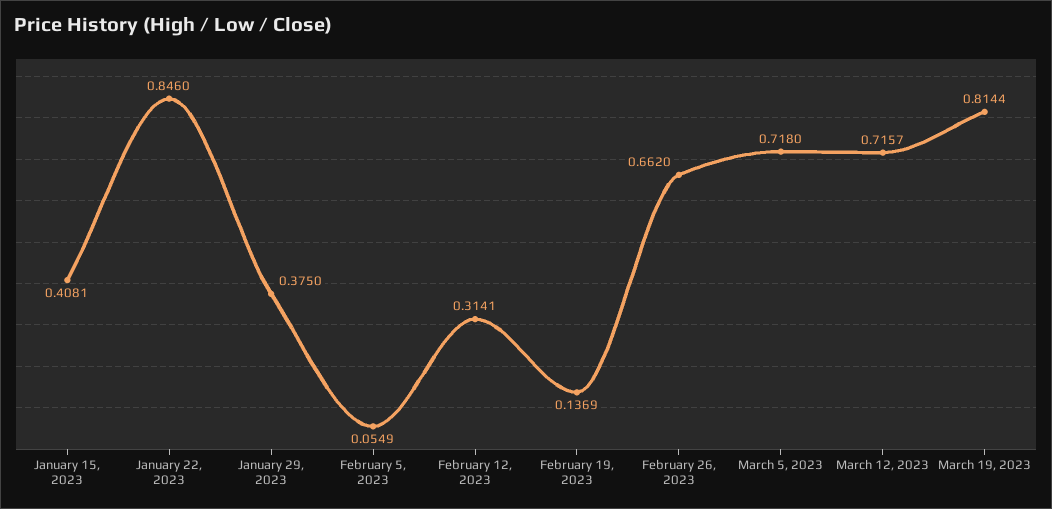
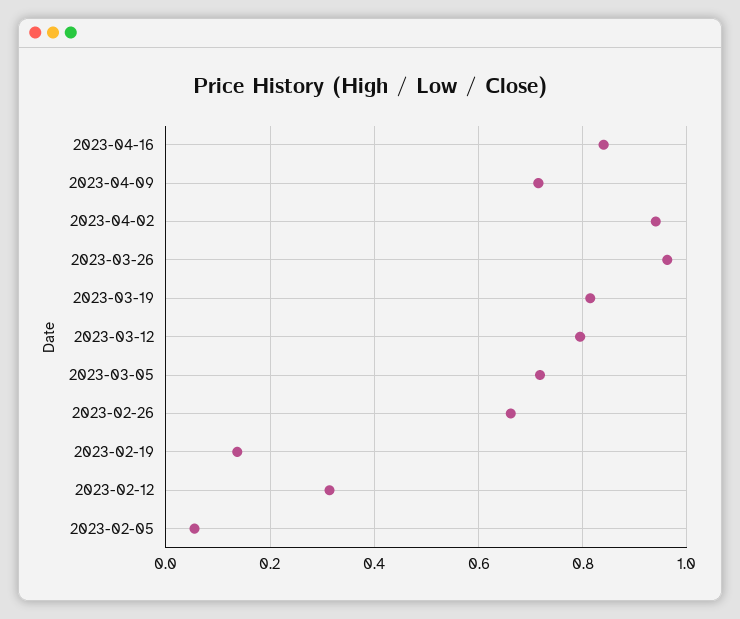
January 15, 2023: 0.4081 -> none
January 22, 2023: 0.846 -> none
January 29, 2023: 0.375 -> none
March 12, 2023: 0.7157 -> 0.8
2023-04-16: none -> 0.84
2023-04-09: none -> 0.72
2023-04-02: none -> 0.94
2023-03-26: none -> 0.96

